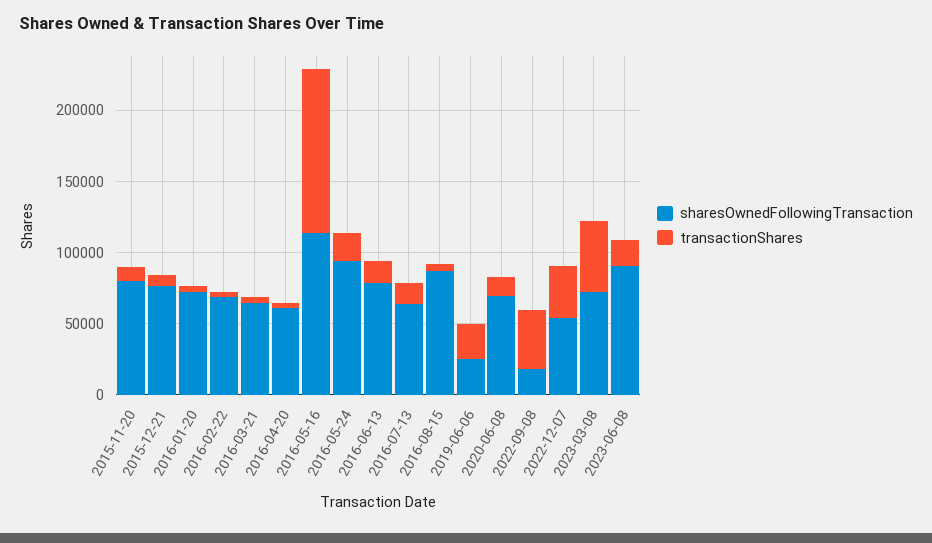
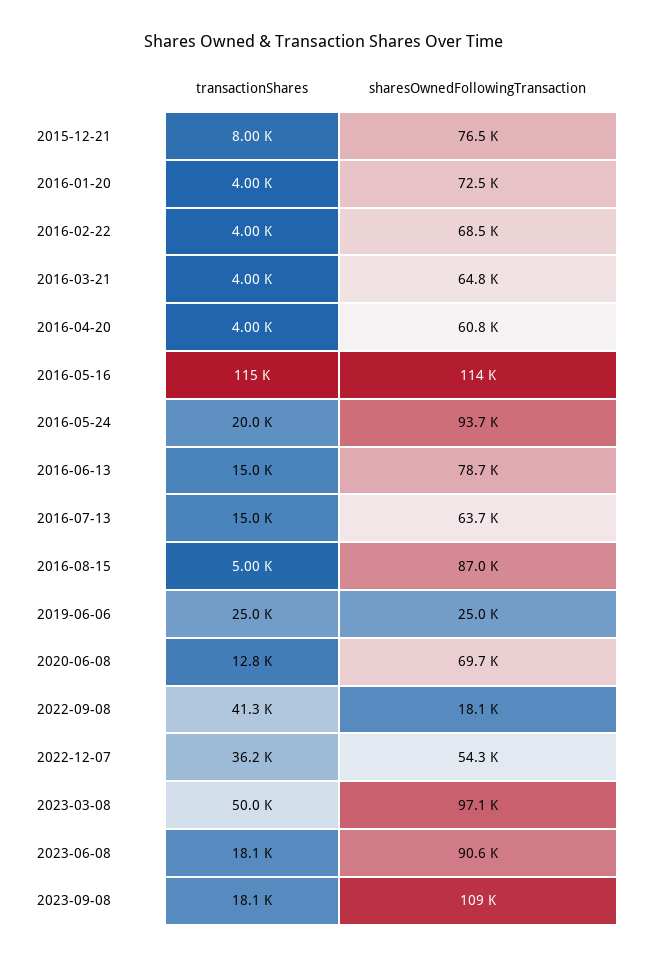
sharesOwnedFollowingTransaction, 2015-11-20: 80000 -> none
transactionShares, 2015-11-20: 10000 -> none
sharesOwnedFollowingTransaction, 2023-03-08: 70000 -> 97100
transactionShares, 2023-09-08: none -> 18100
sharesOwnedFollowingTransaction, 2023-09-08: none -> 109000

